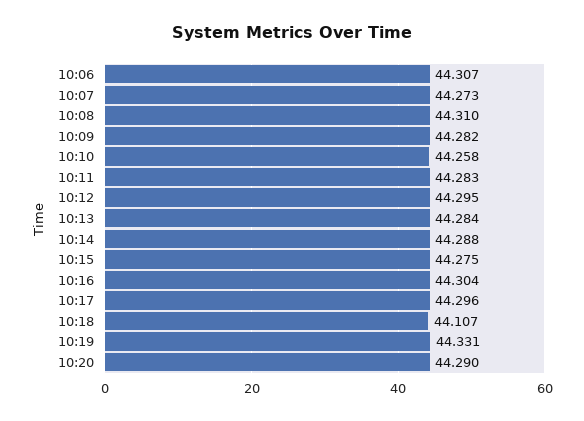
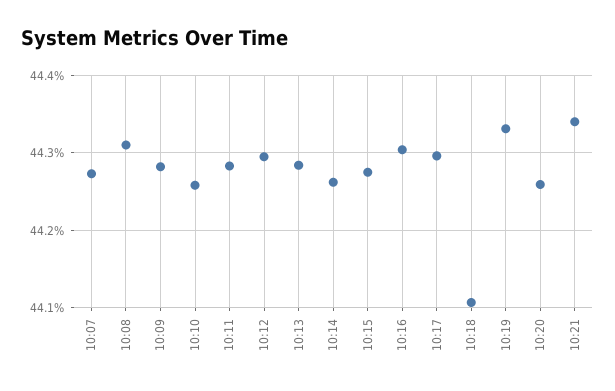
10:06: 44.307 -> none
10:14: 44.288 -> 44.26
10:20: 44.29 -> 44.26
10:21: none -> 44.34

